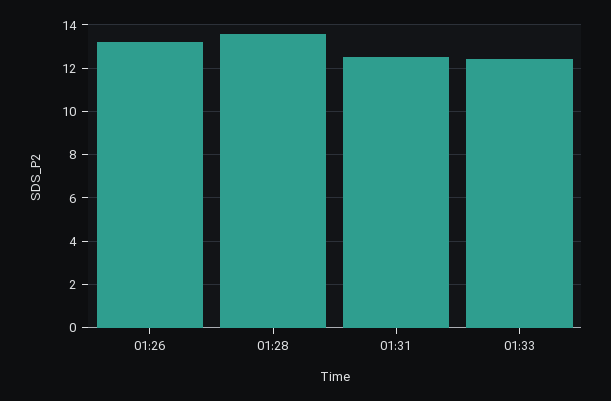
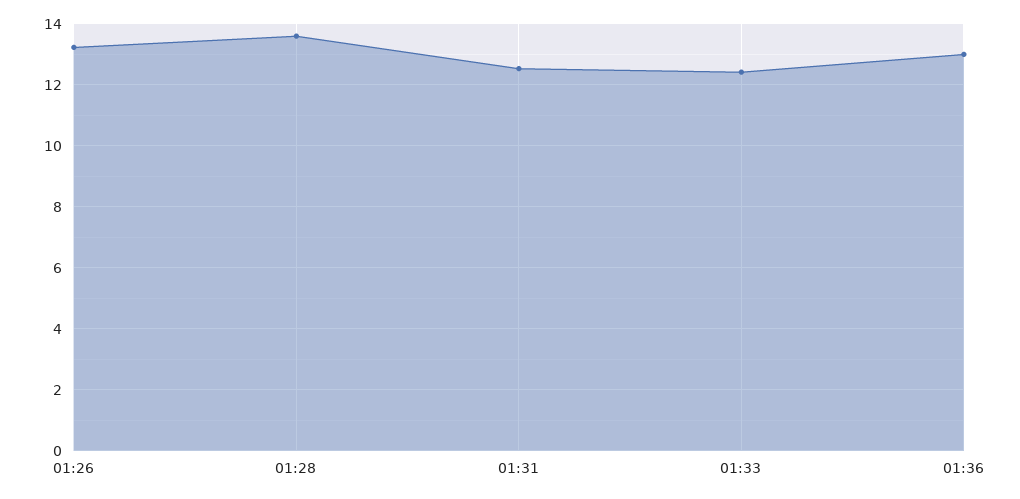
01:36: none -> 13

